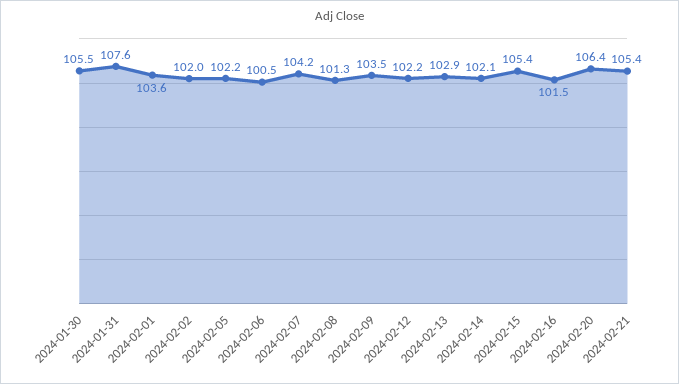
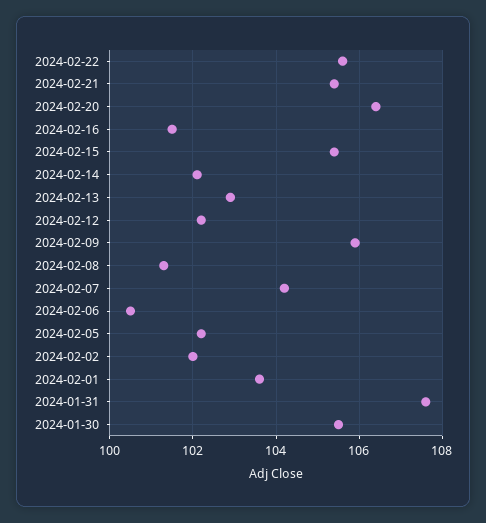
2024-02-09: 103.5 -> 106
2024-02-22: none -> 105.5

